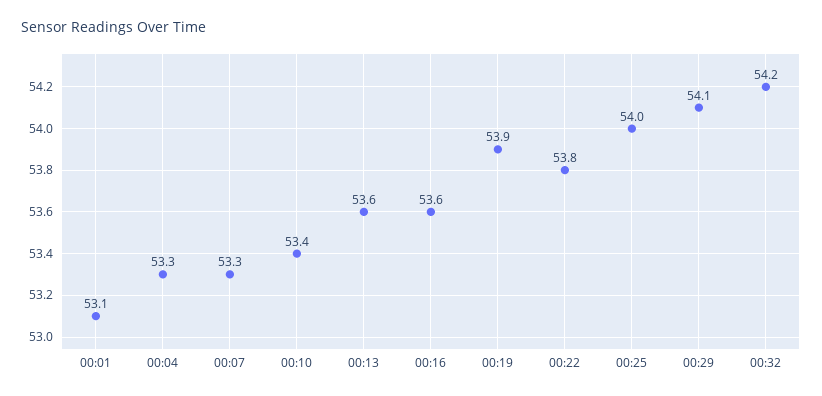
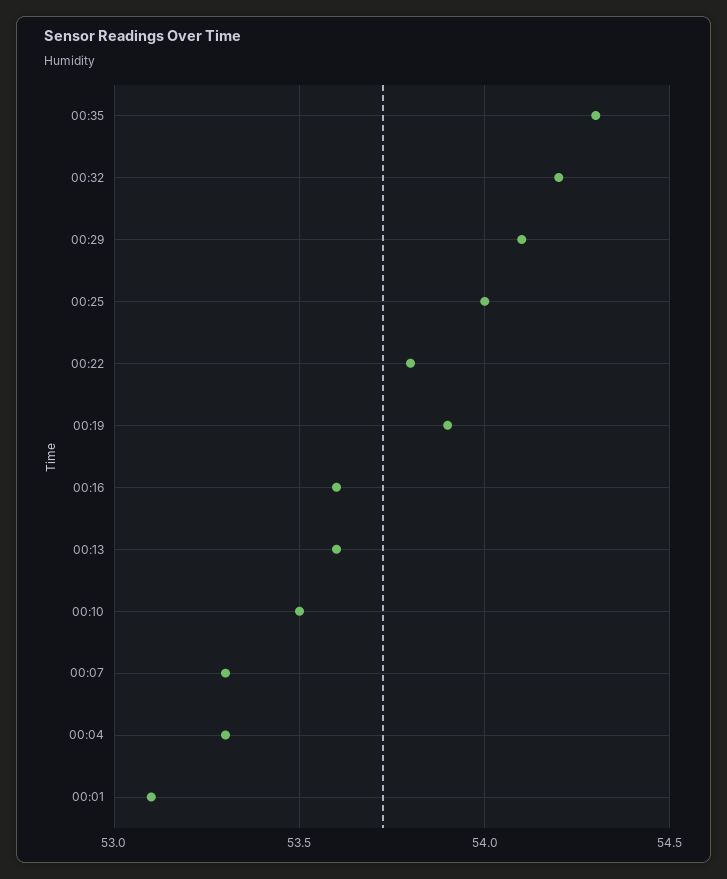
00:10: 53.4 -> 53.5
00:35: none -> 54.3

